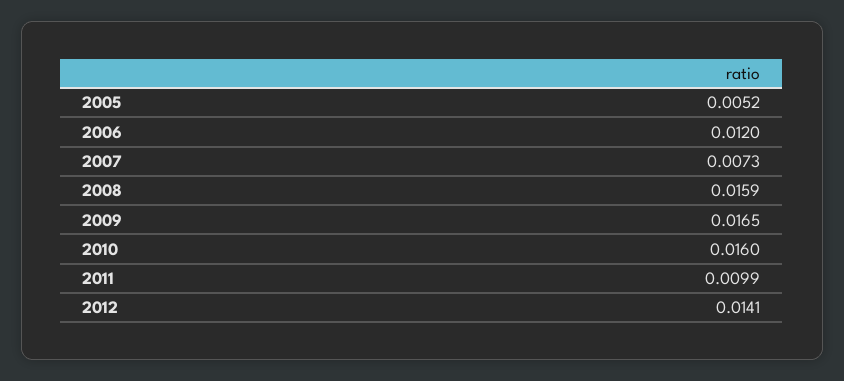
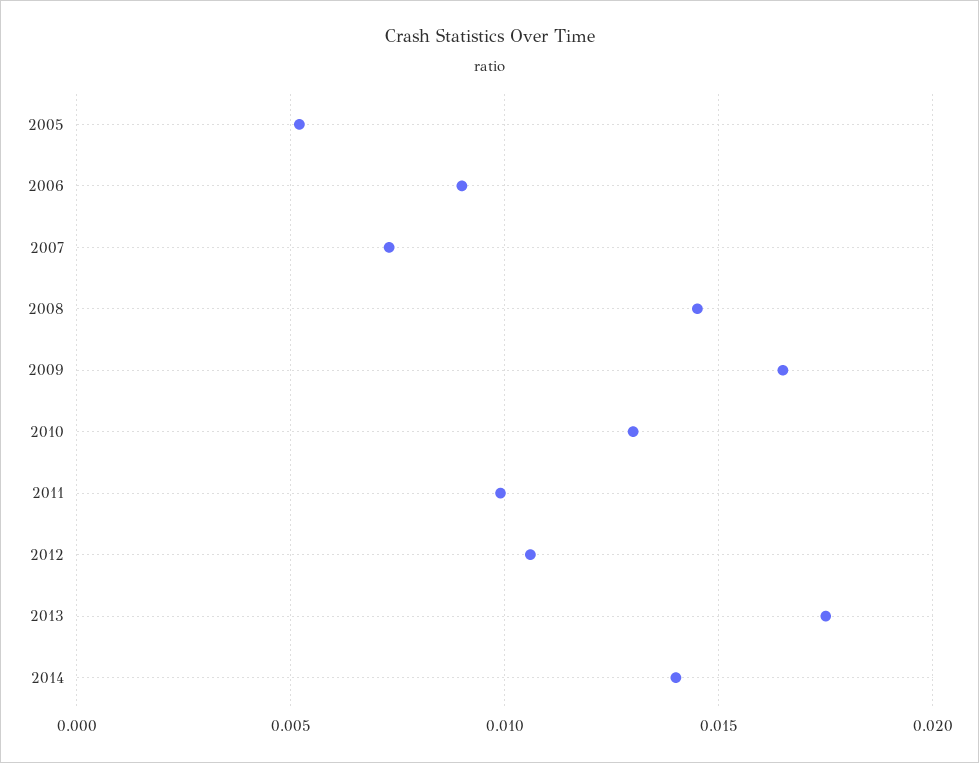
2006: 0.012 -> 0.009
2008: 0.0159 -> 0.0145
2010: 0.016 -> 0.013
2012: 0.0141 -> 0.0105
2013: none -> 0.0175
2014: none -> 0.014

